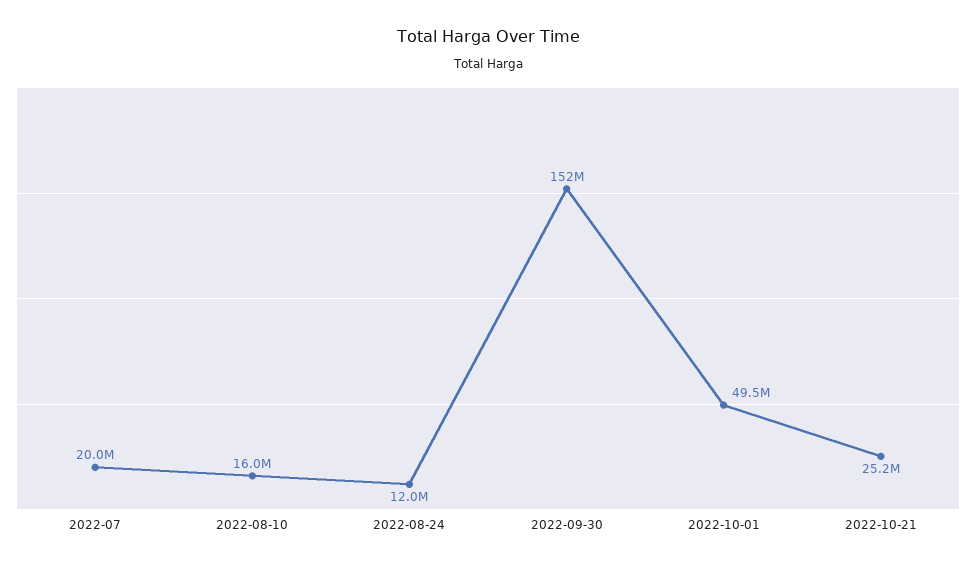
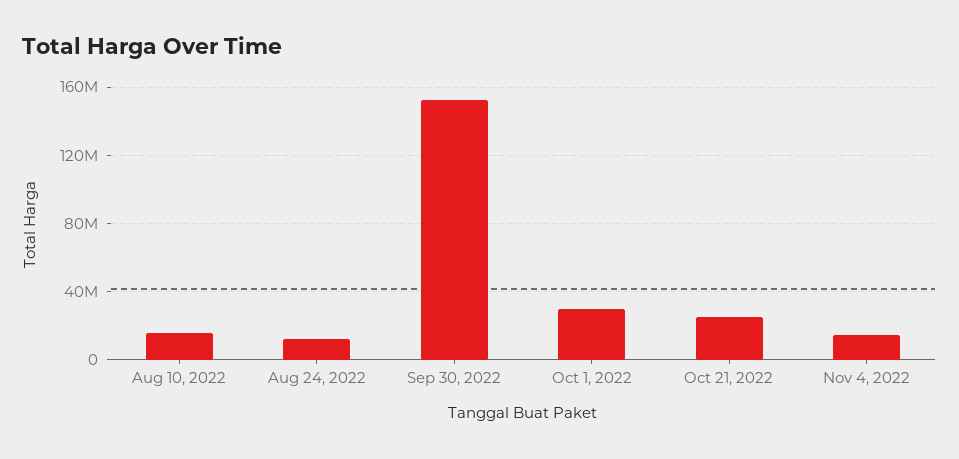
2022-07: 20000000 -> none
2022-10-01: 49500000 -> 30000000
Nov 4, 2022: none -> 15000000

